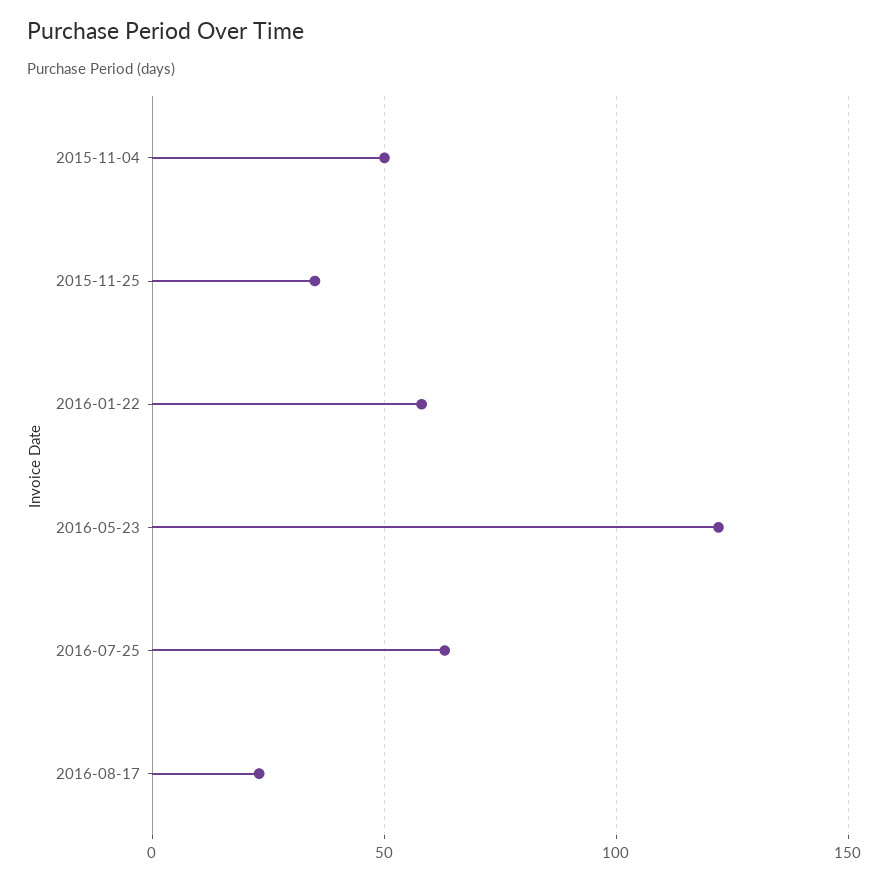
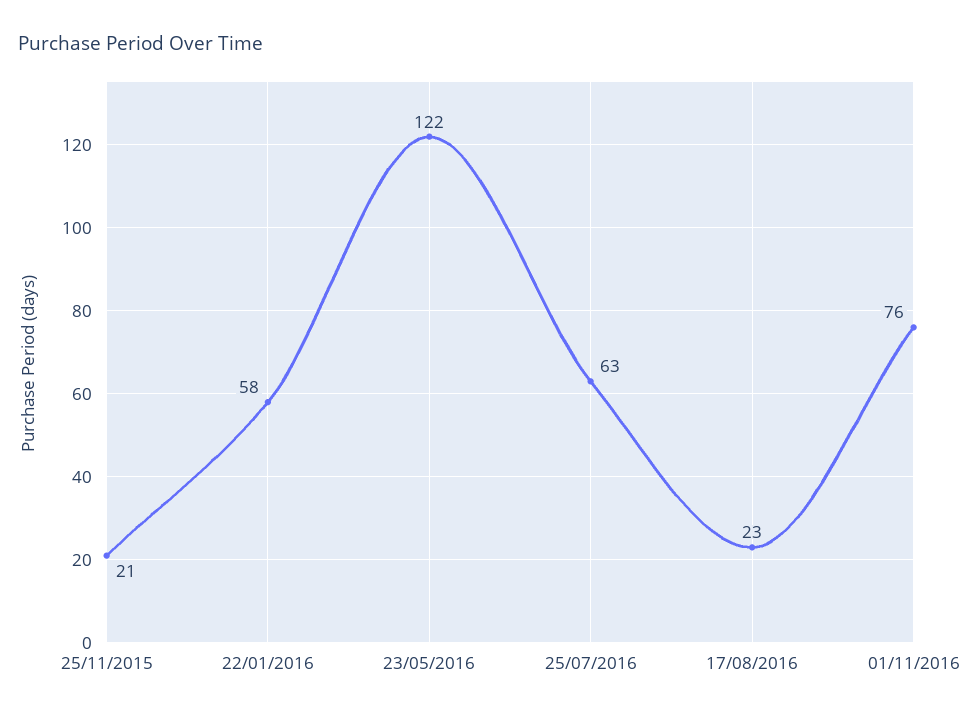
2015-11-04: 50 -> none
2015-11-25: 35 -> 21
01/11/2016: none -> 76

